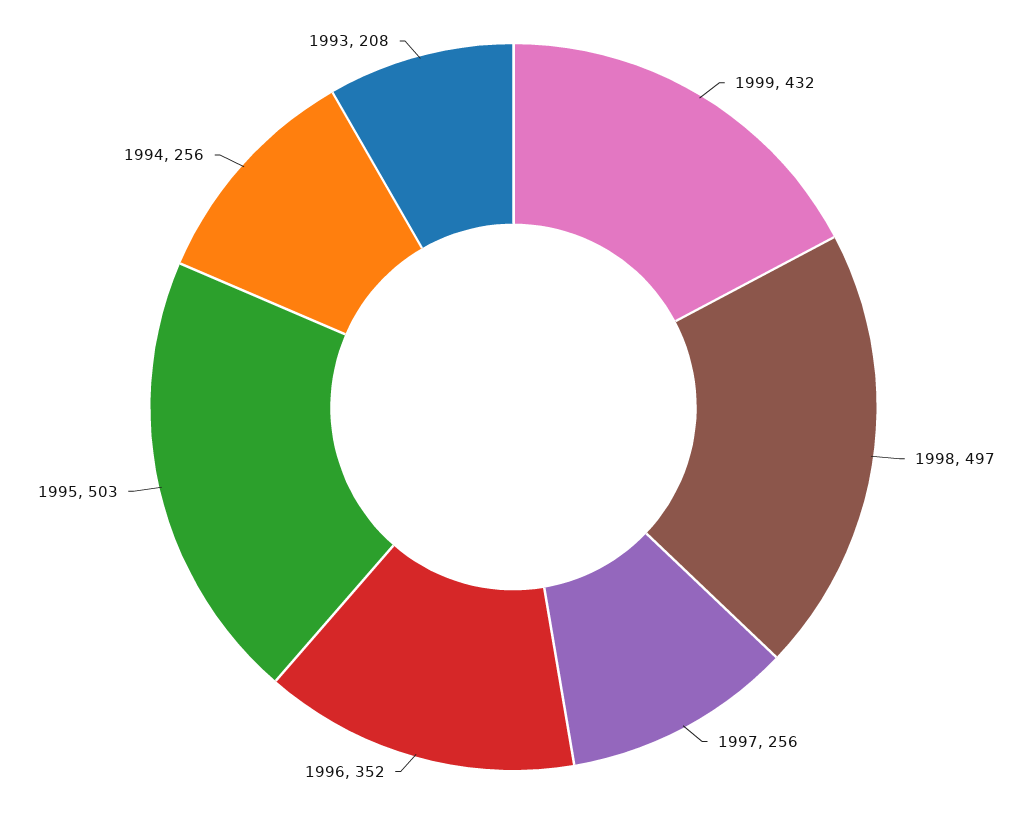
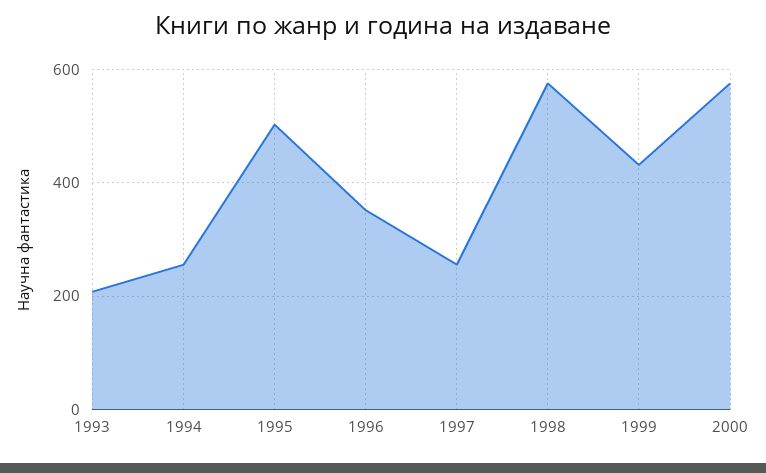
1998: 497 -> 580
2000: none -> 580

